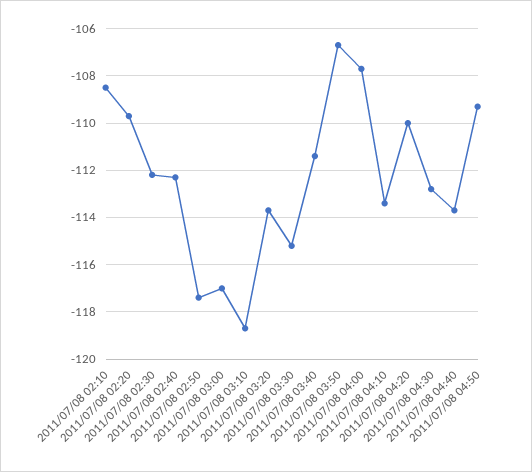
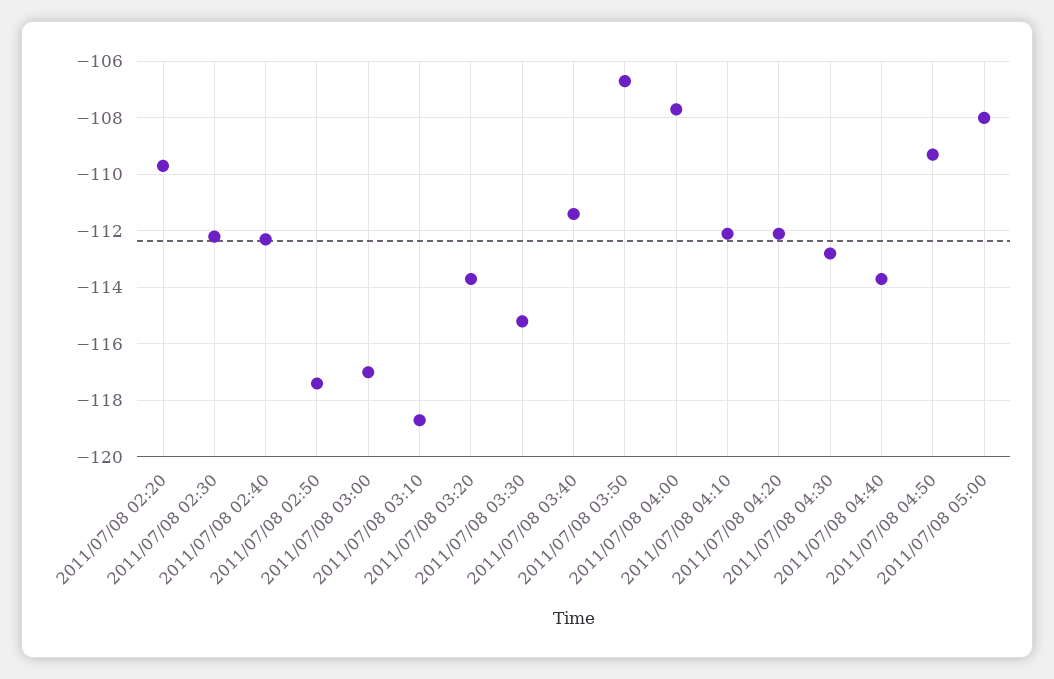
2011/07/08 02:10: -108.5 -> none
2011/07/08 04:10: -113.5 -> -112
2011/07/08 04:20: -110 -> -112
2011/07/08 05:00: none -> -108

